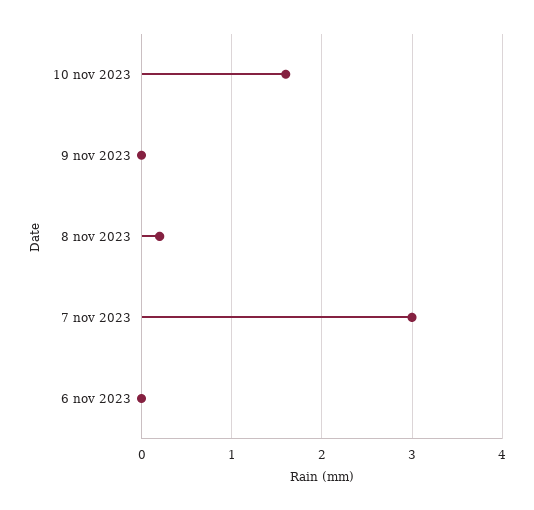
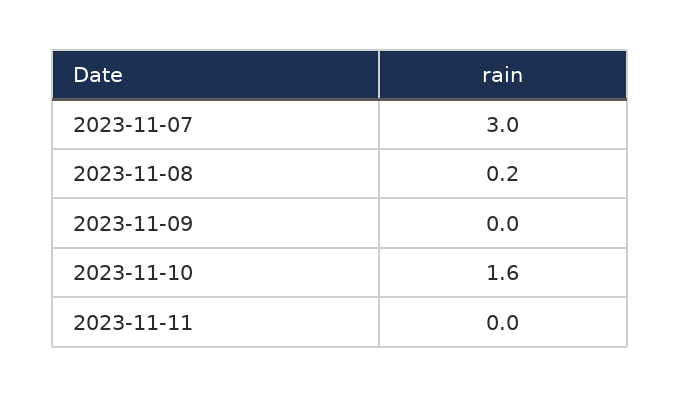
6 nov 2023: 0 -> none
2023-11-11: none -> 0

